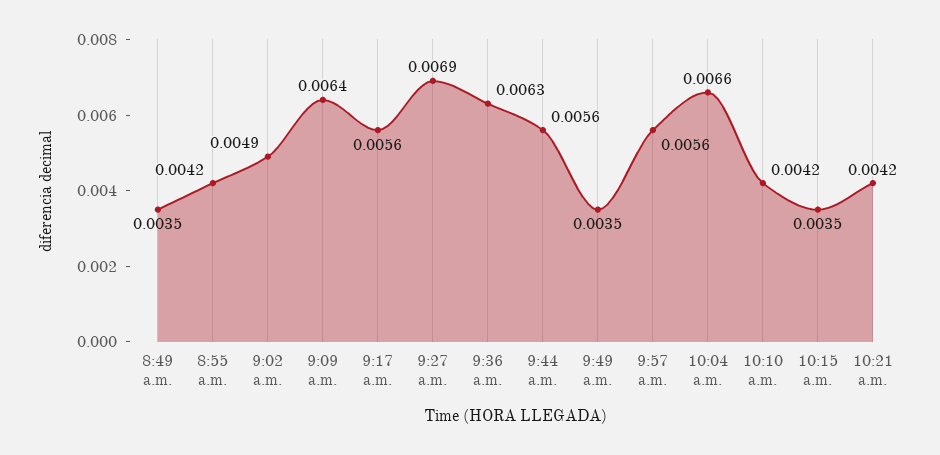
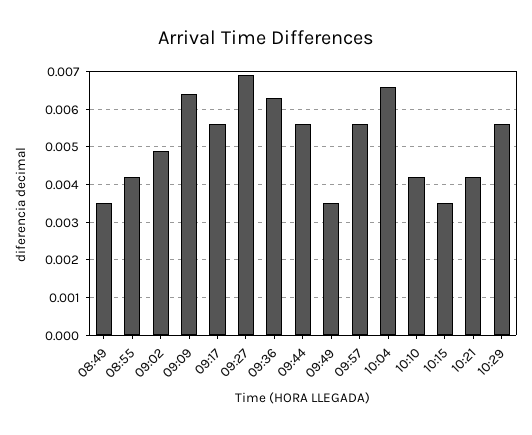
10:29: none -> 0.0055

